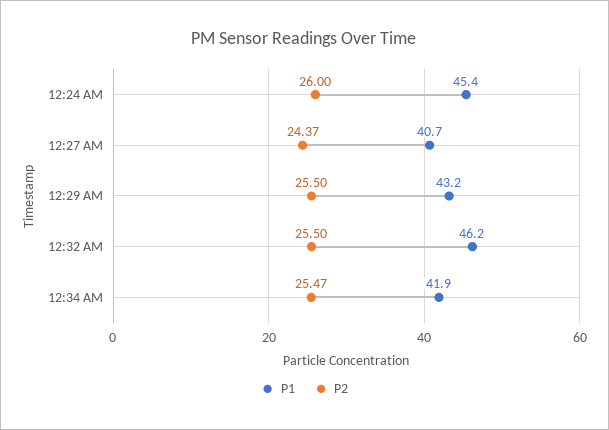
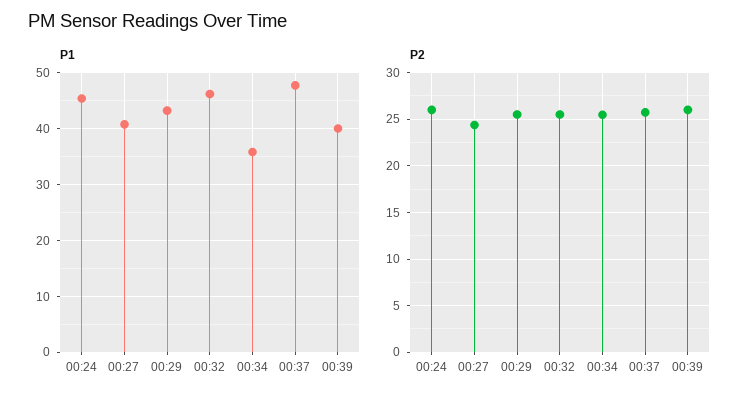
P1, 12:34 AM: 41.9 -> 36
P1, 00:37: none -> 48
P1, 00:39: none -> 40
P2, 00:37: none -> 26
P2, 00:39: none -> 26

